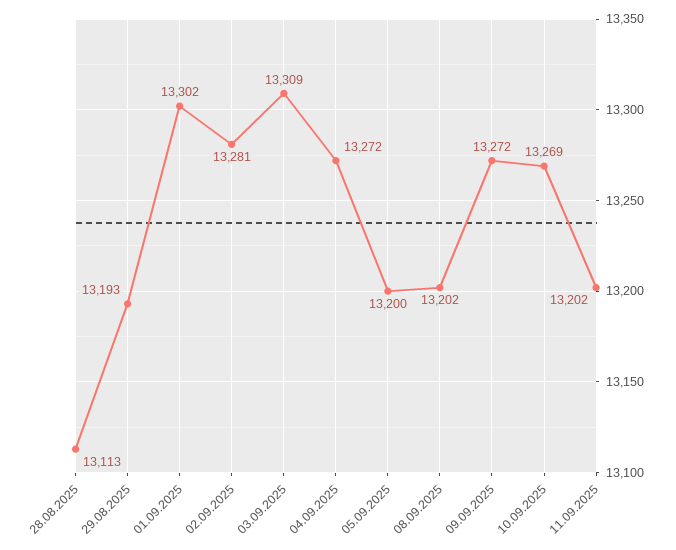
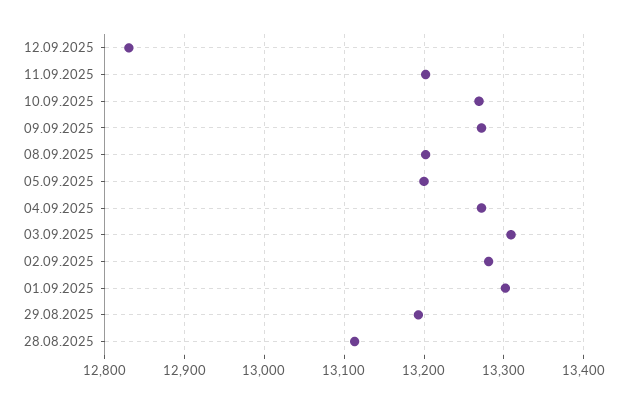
12.09.2025: none -> 12830

